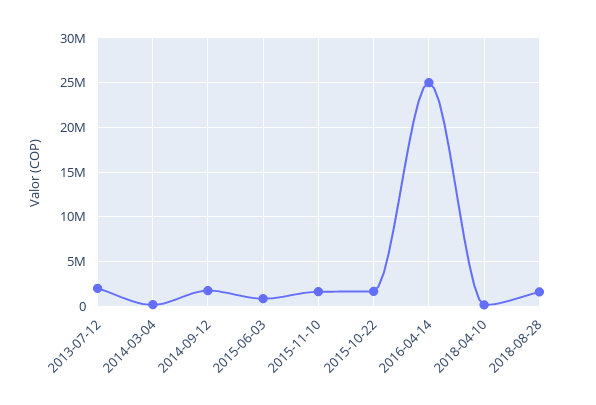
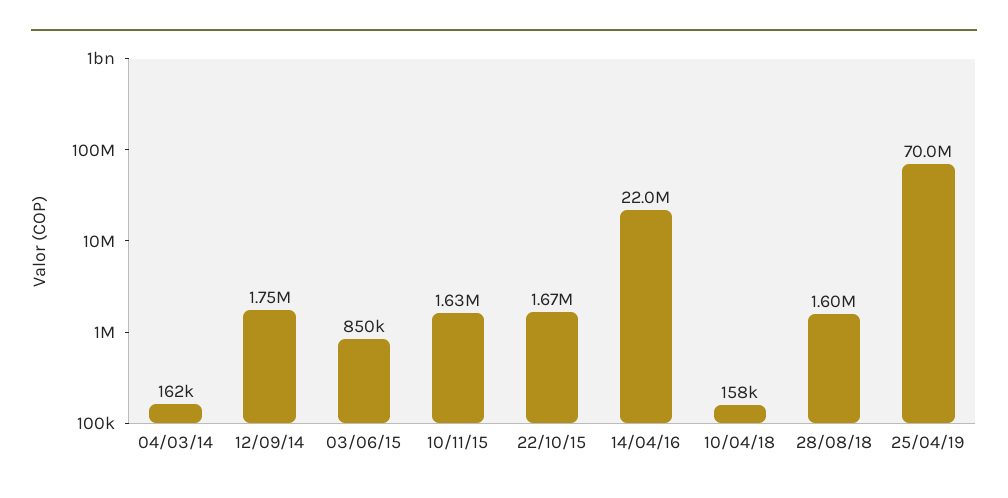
2013-07-12: 2000000 -> none
2016-04-14: 25000000 -> 22000000
25/04/19: none -> 70000000

